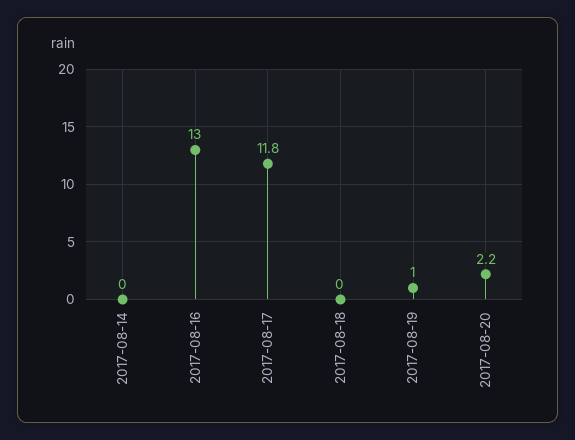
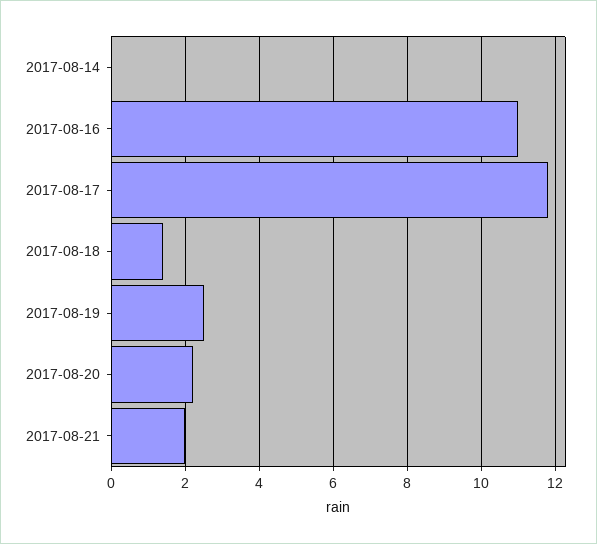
2017-08-16: 13 -> 11
2017-08-18: 0 -> 1.5
2017-08-19: 1 -> 2.5
2017-08-21: none -> 2

